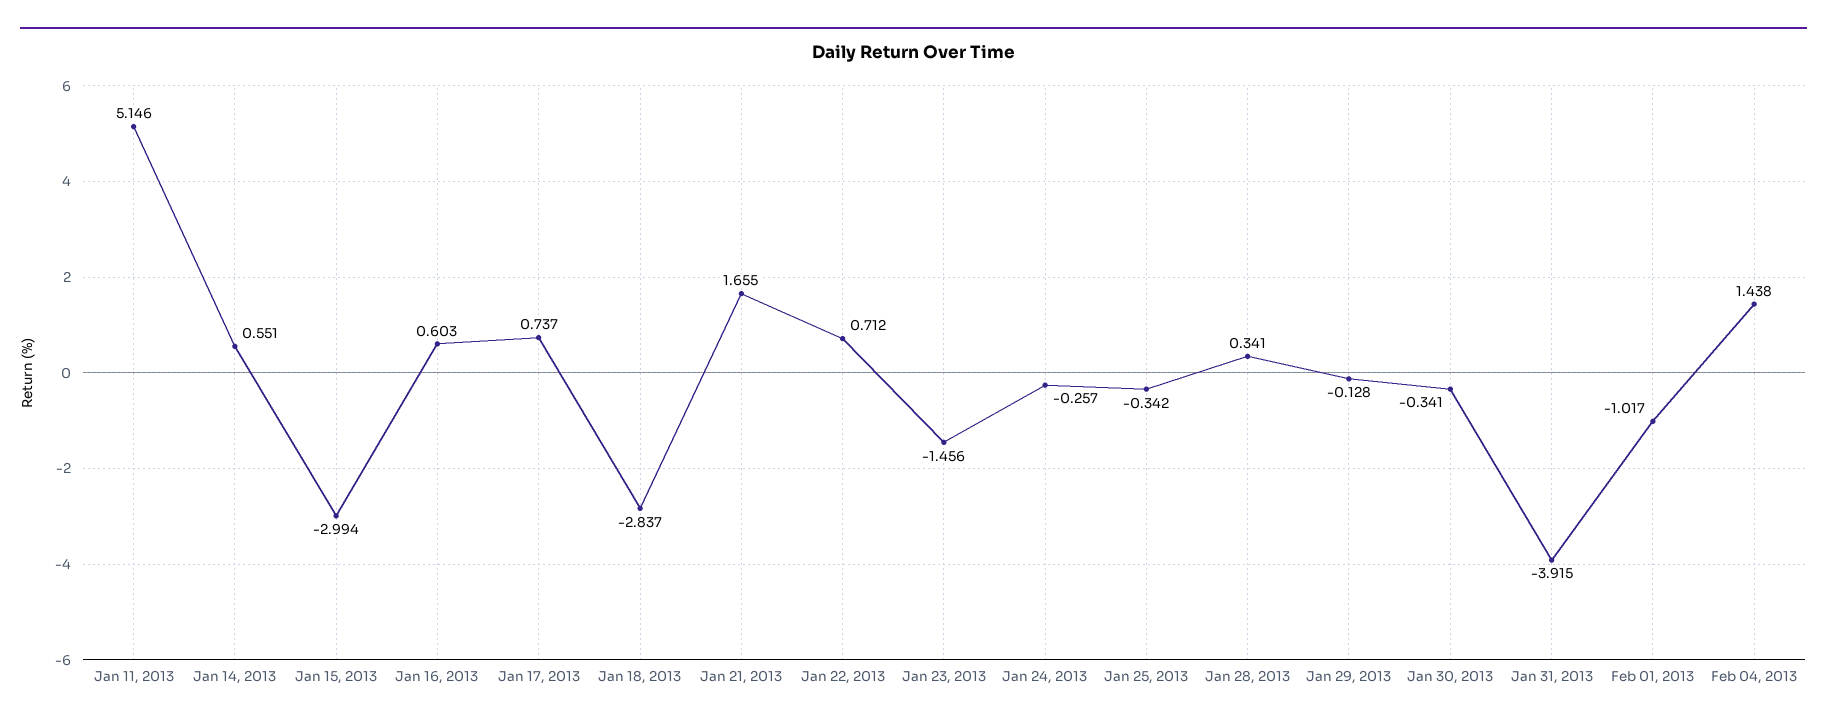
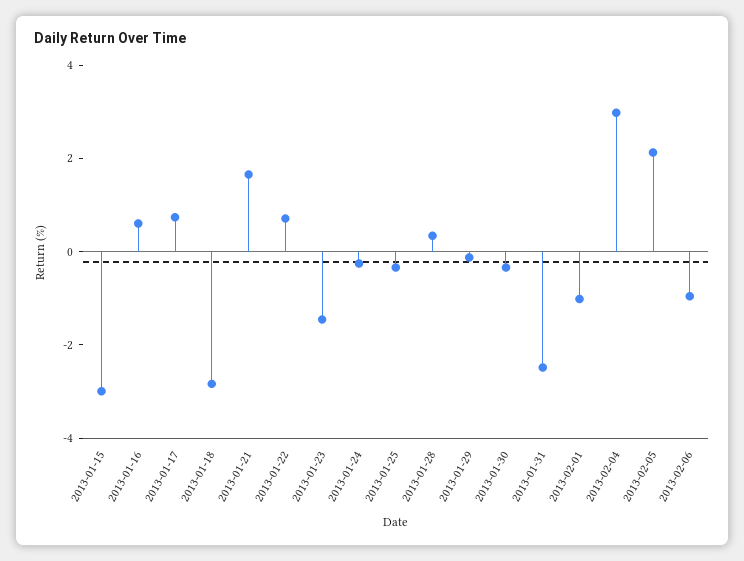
Jan 11, 2013: 5.146 -> none
Jan 14, 2013: 0.551 -> none
Jan 31, 2013: -3.915 -> -2.5
Feb 04, 2013: 1.438 -> 3
2013-02-05: none -> 2
2013-02-06: none -> -1

